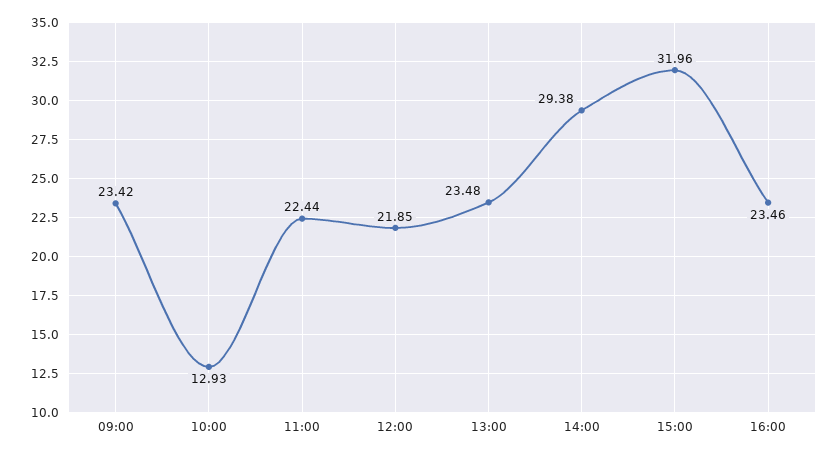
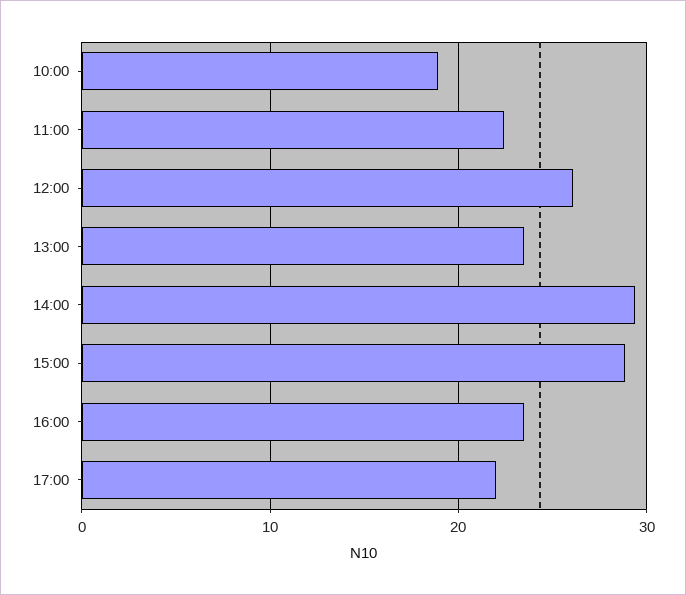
09:00: 23.42 -> none
10:00: 12.93 -> 19
12:00: 21.85 -> 26
15:00: 31.96 -> 29
17:00: none -> 22

